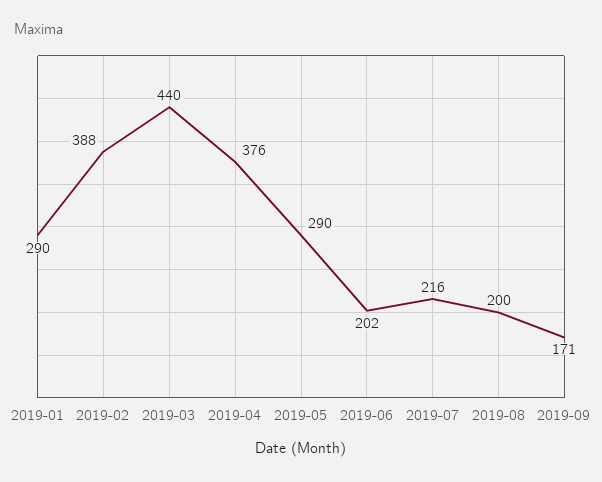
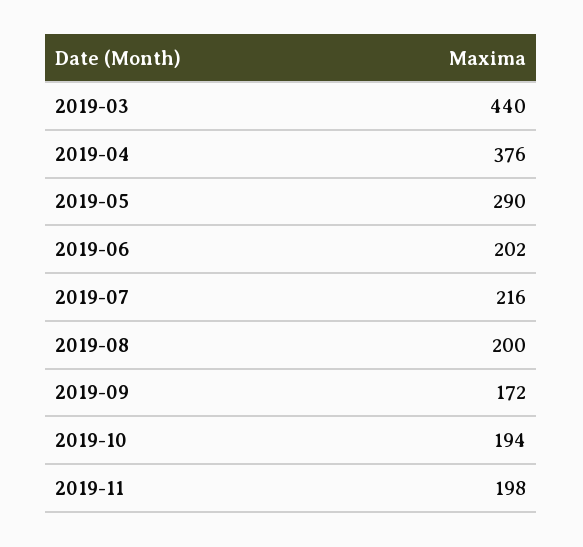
2019-01: 290 -> none
2019-02: 388 -> none
2019-09: 171 -> 172
2019-10: none -> 194
2019-11: none -> 198

